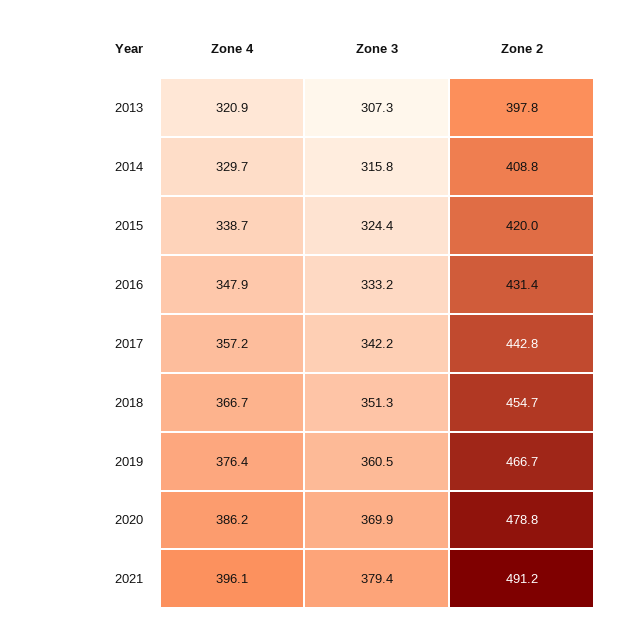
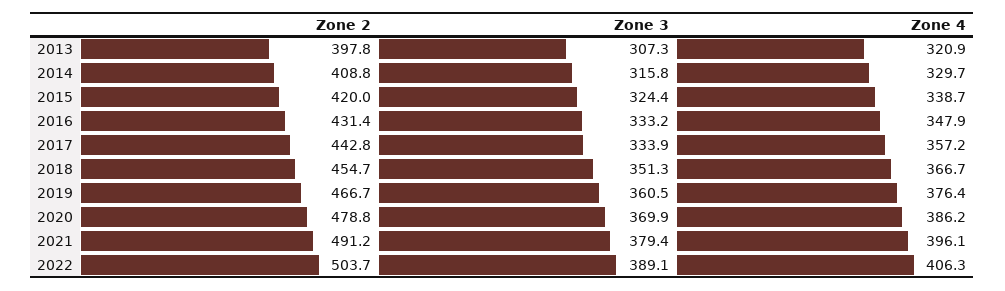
Zone 3, 2017: 342.2 -> 333.9
Zone 2, 2022: none -> 503.7
Zone 3, 2022: none -> 389.1
Zone 4, 2022: none -> 406.3

